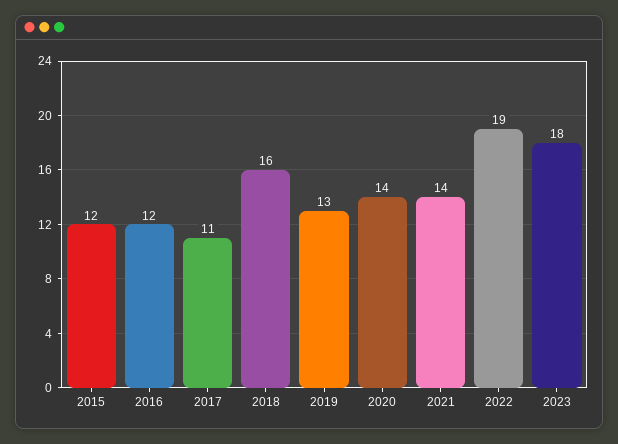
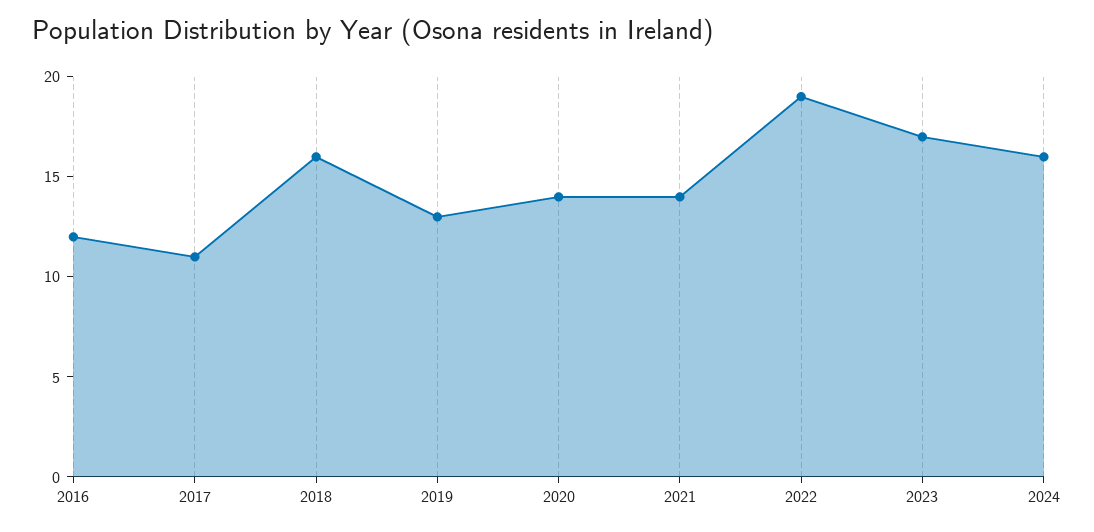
2015: 12 -> none
2023: 18 -> 17
2024: none -> 16

